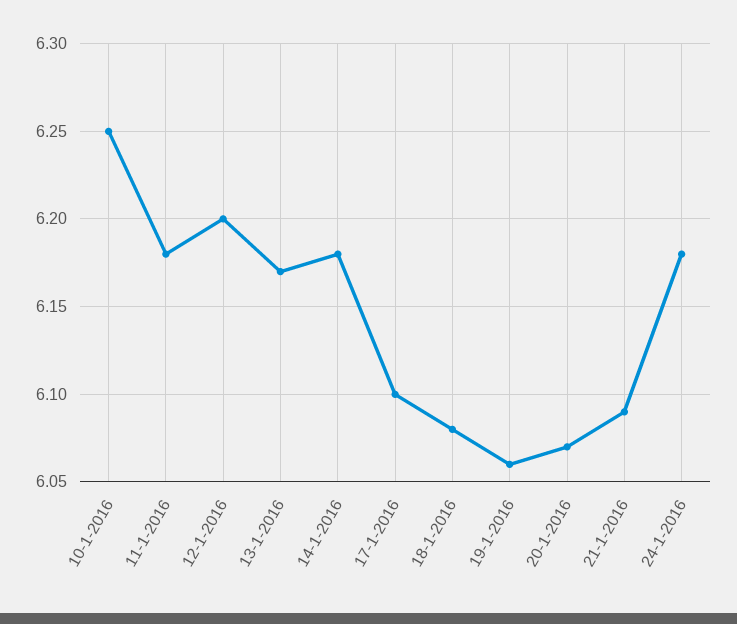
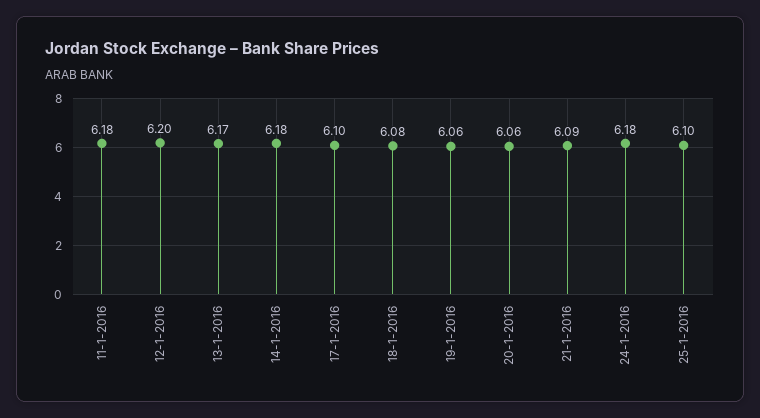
10-1-2016: 6.25 -> none
20-1-2016: 6.07 -> 6.06
25-1-2016: none -> 6.1

